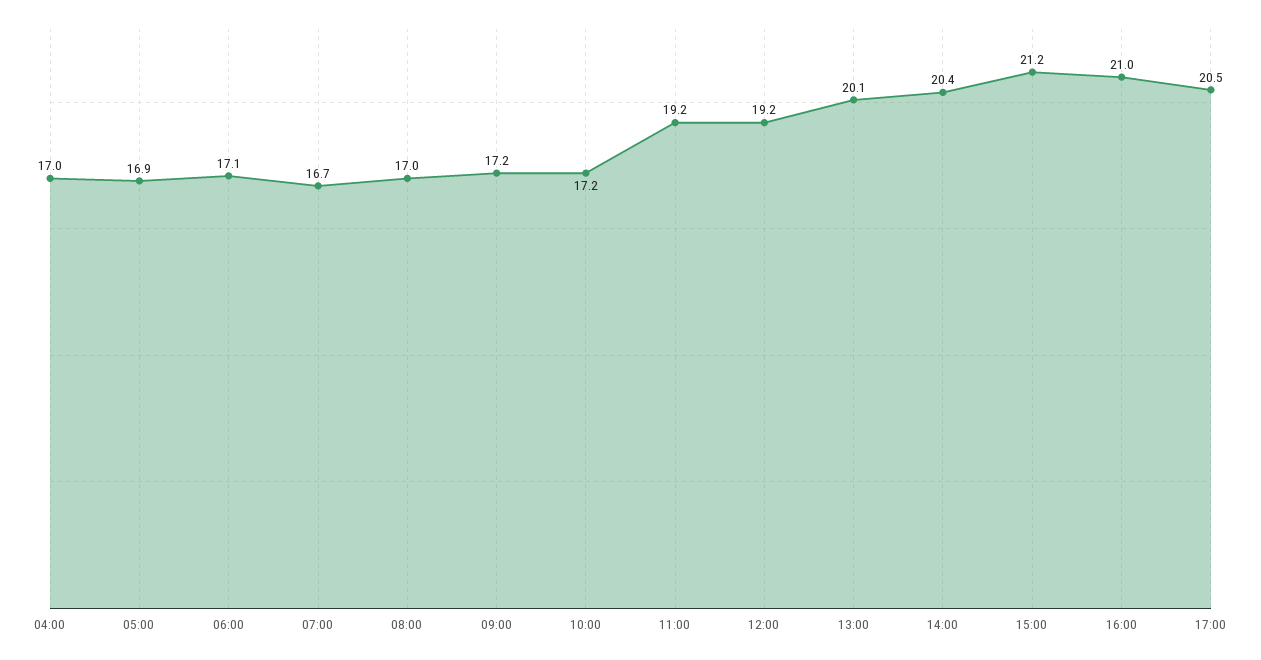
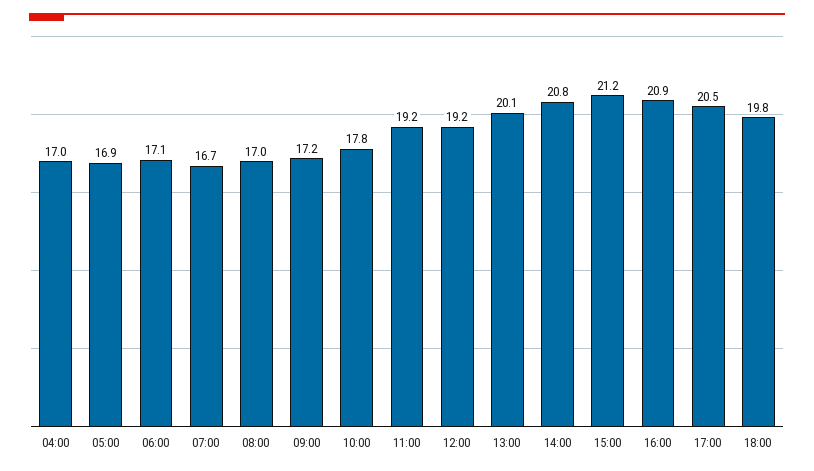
10:00: 17.2 -> 17.8
14:00: 20.4 -> 20.8
16:00: 21 -> 20.9
18:00: none -> 19.8

